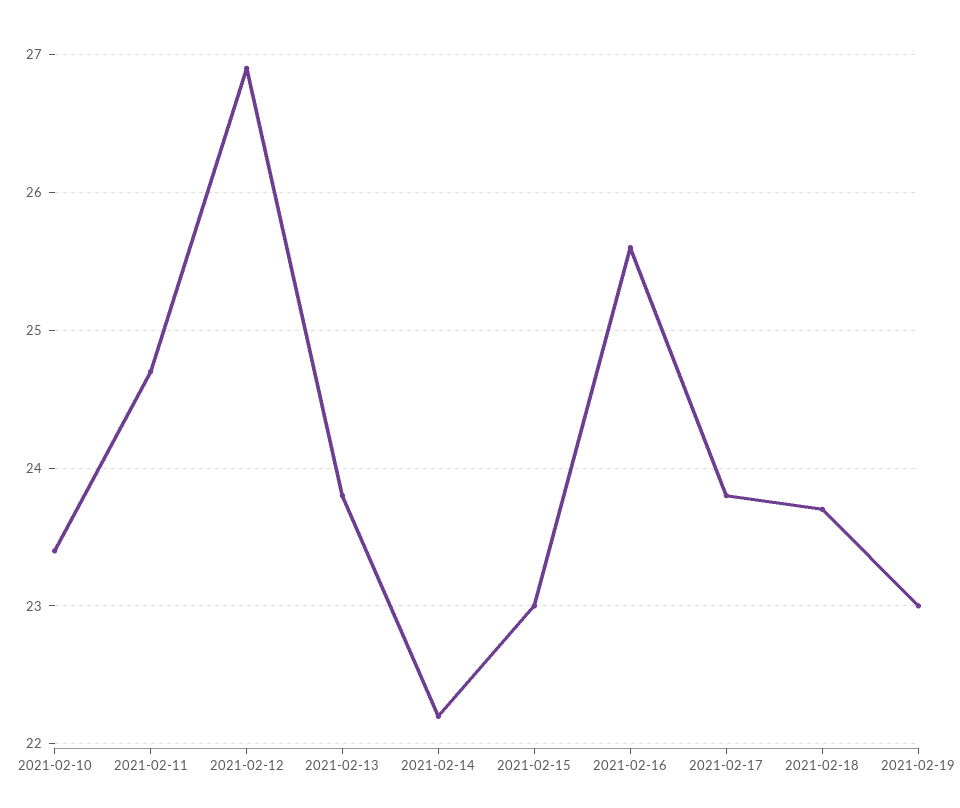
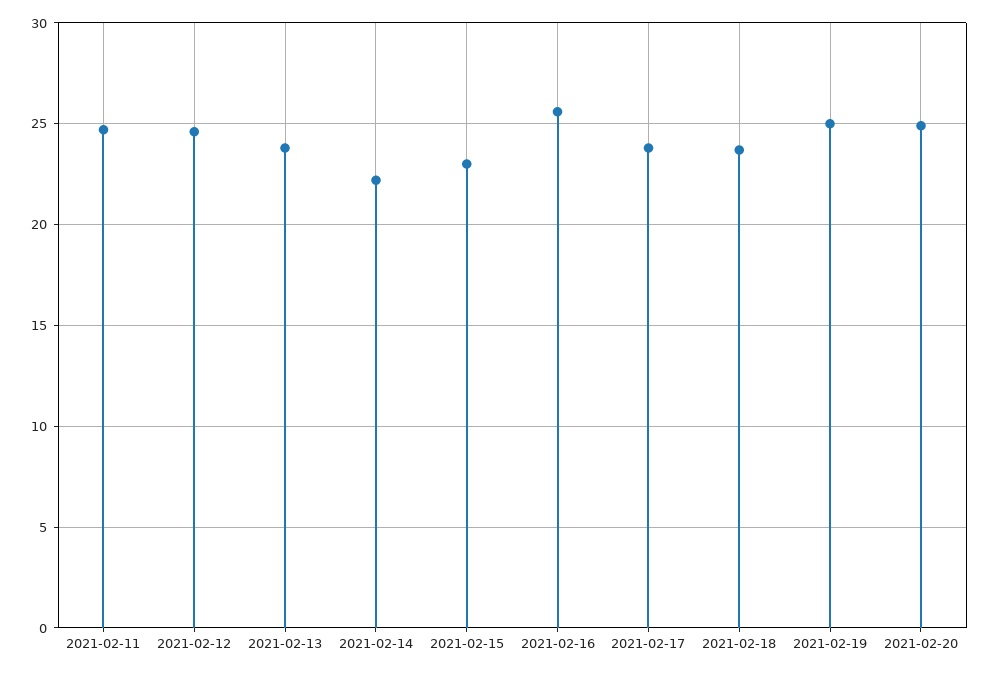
2021-02-10: 23.4 -> none
2021-02-12: 26.9 -> 24.5
2021-02-19: 23 -> 25
2021-02-20: none -> 25

